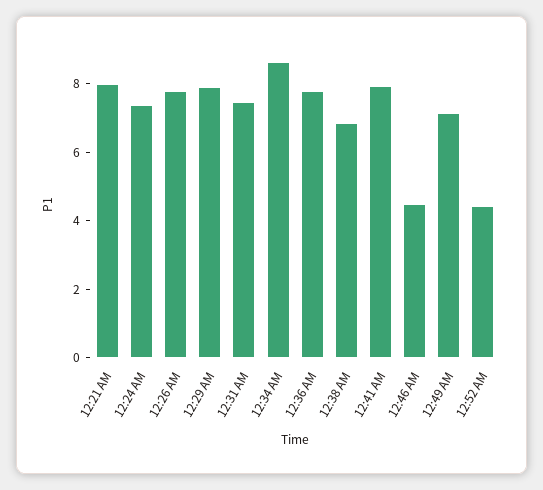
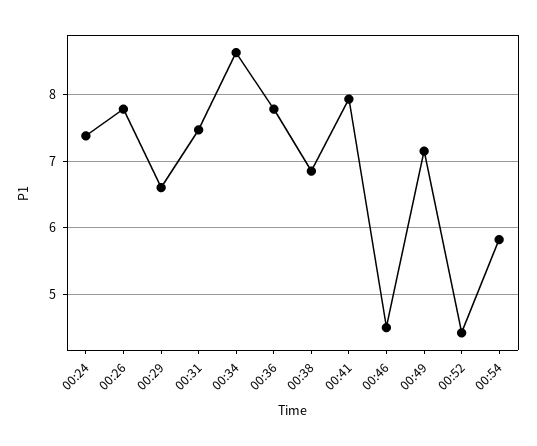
12:21 AM: 8 -> none
12:29 AM: 8 -> 6.6
00:54: none -> 5.8

